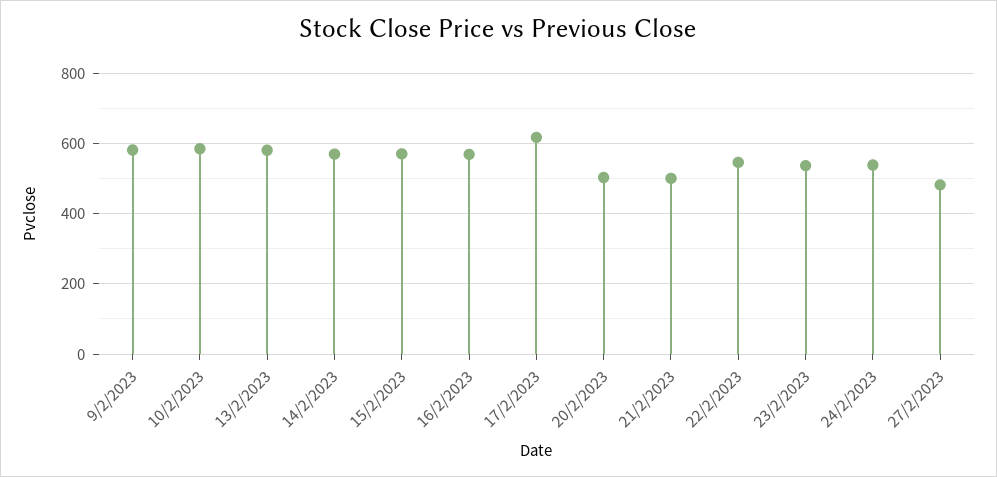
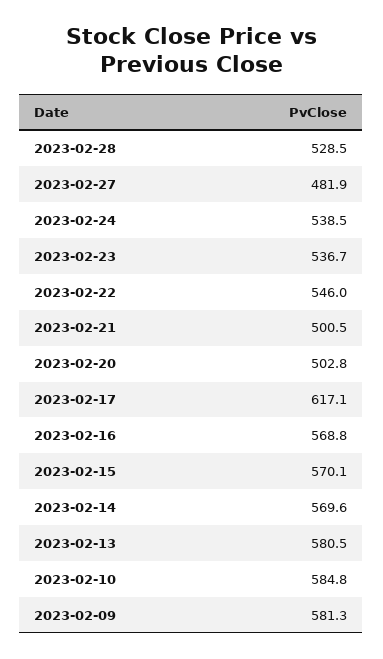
2023-02-28: none -> 528.5

